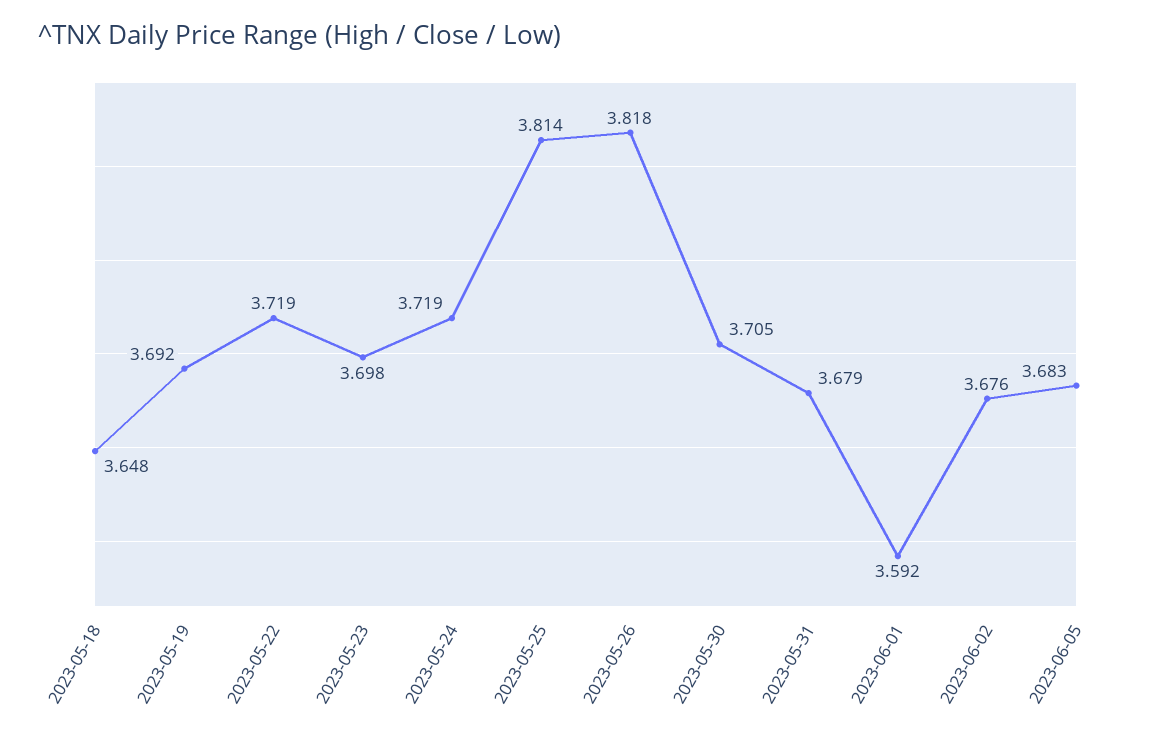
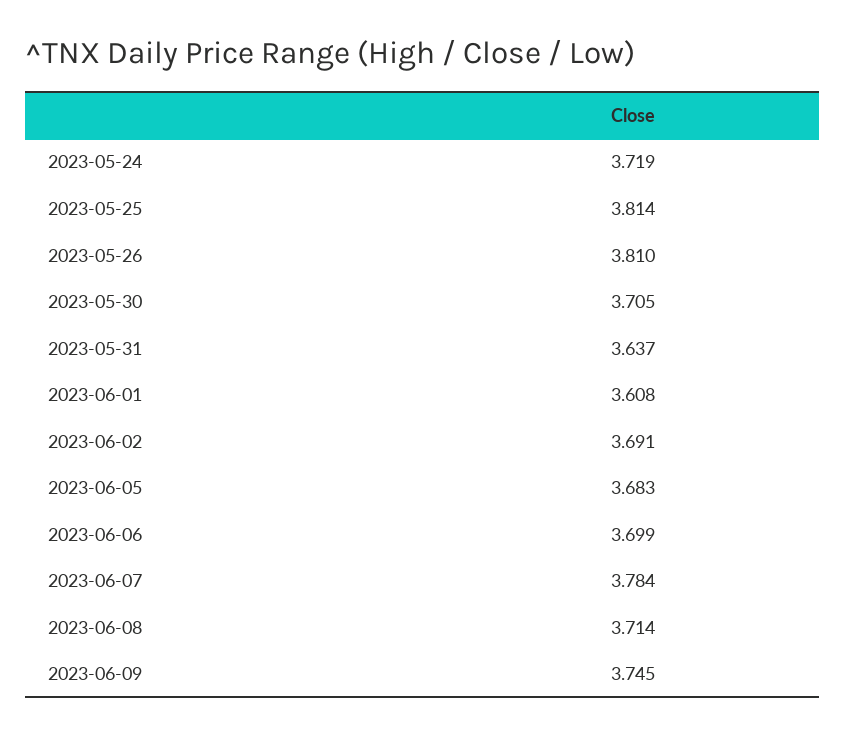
2023-05-18: 3.648 -> none
2023-05-19: 3.692 -> none
2023-05-22: 3.719 -> none
2023-05-23: 3.698 -> none
2023-05-26: 3.818 -> 3.81
2023-05-31: 3.679 -> 3.637
2023-06-01: 3.592 -> 3.608
2023-06-02: 3.676 -> 3.691
2023-06-06: none -> 3.699
2023-06-07: none -> 3.784
2023-06-08: none -> 3.714
2023-06-09: none -> 3.745

